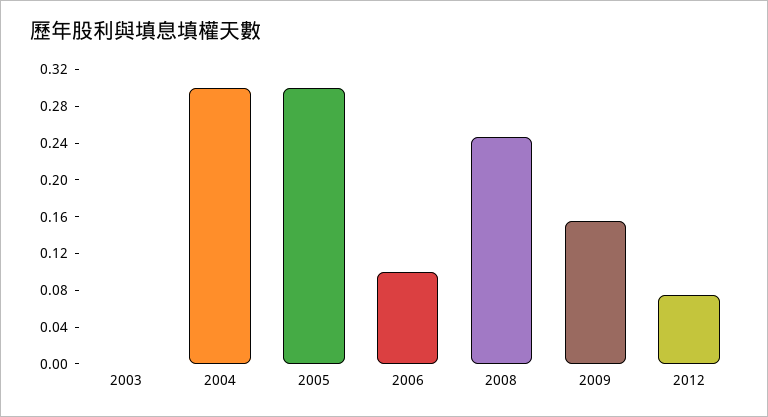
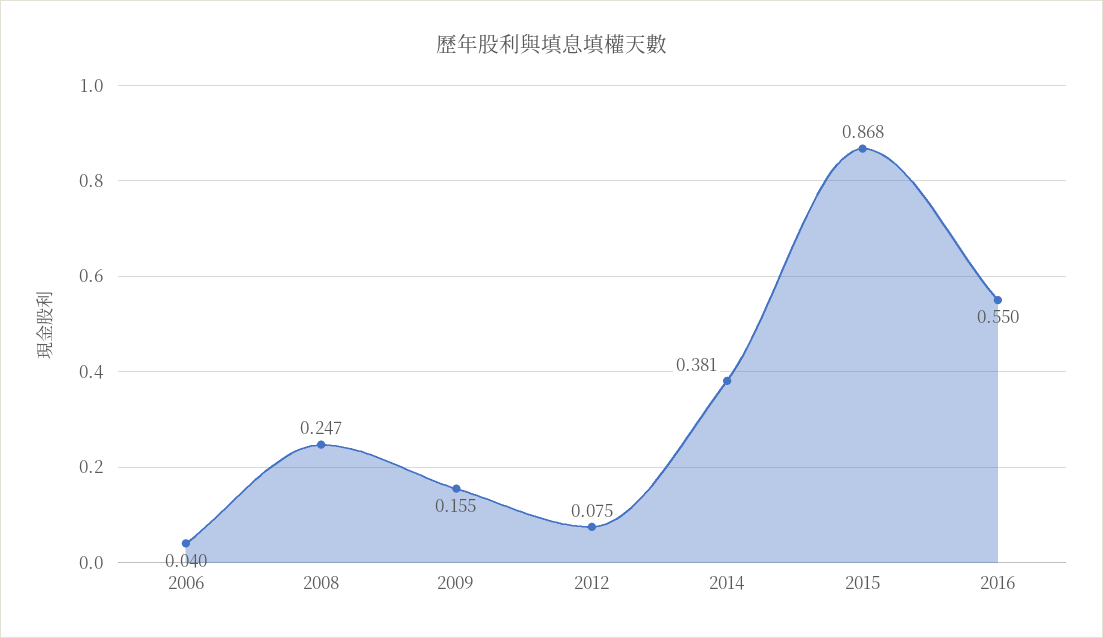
2003: 0 -> none
2004: 0.3 -> none
2005: 0.3 -> none
2006: 0.1 -> 0.04
2014: none -> 0.381
2015: none -> 0.868
2016: none -> 0.55

